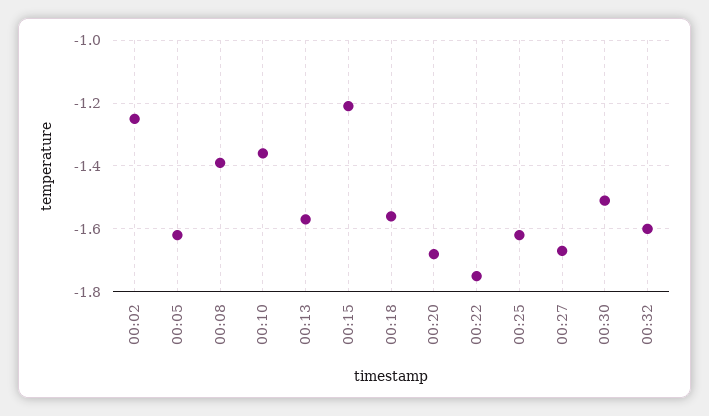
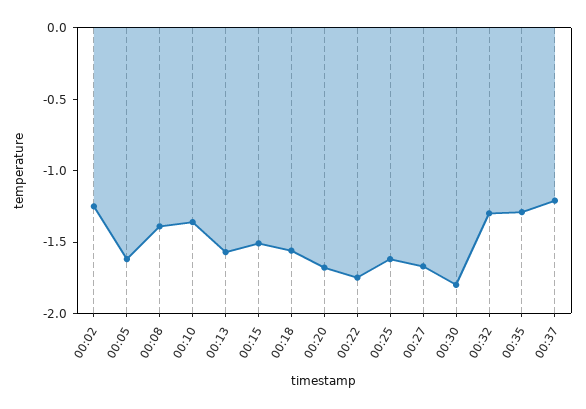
00:15: -1.2 -> -1.5
00:30: -1.5 -> -1.8
00:32: -1.6 -> -1.3
00:35: none -> -1.3
00:37: none -> -1.2

